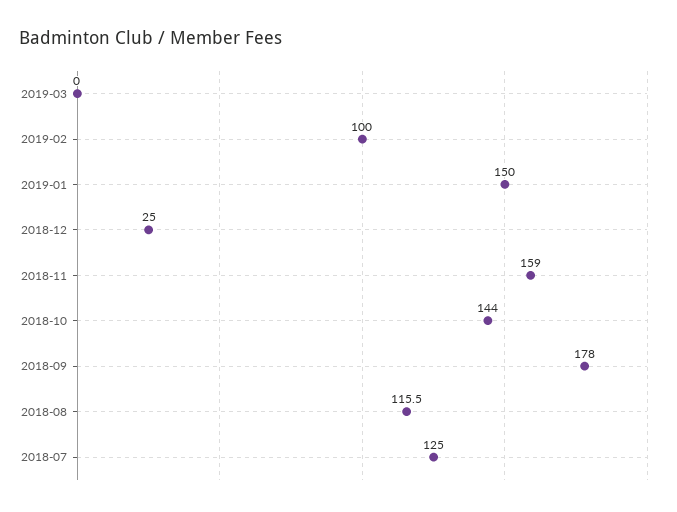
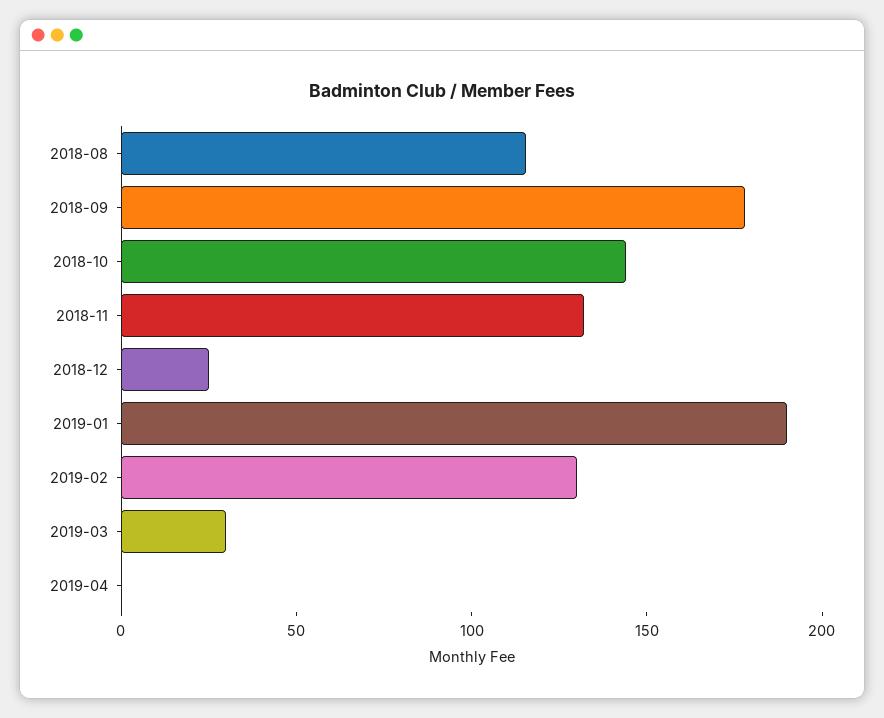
2019-03: 0 -> 30
2019-02: 100 -> 130
2019-01: 150 -> 190
2018-11: 159 -> 130
2018-07: 125 -> none
2019-04: none -> 0

